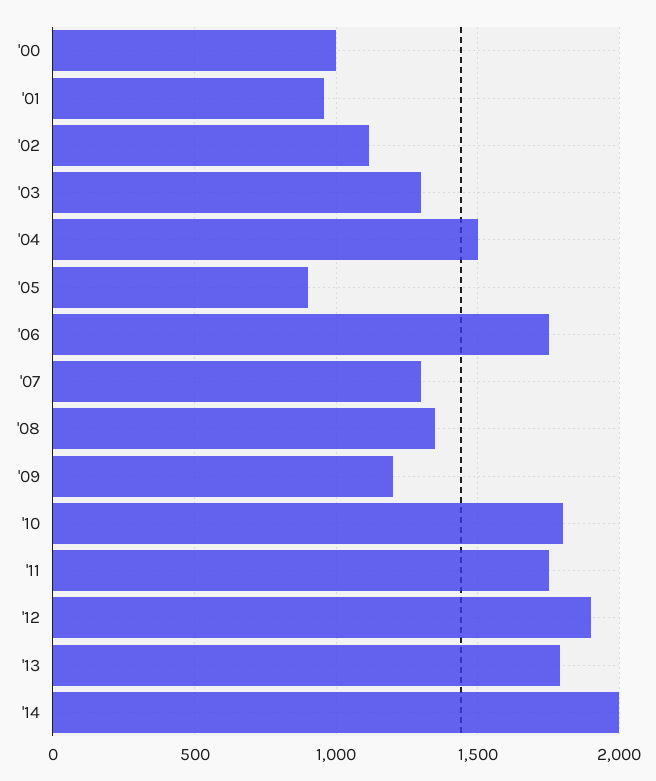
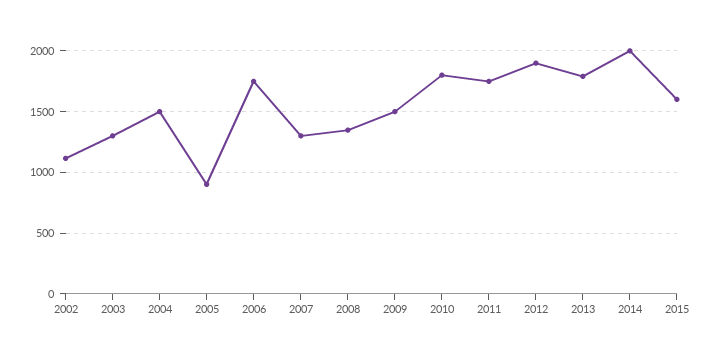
'00: 1000 -> none
'01: 950 -> none
'09: 1200 -> 1500
2015: none -> 1600

